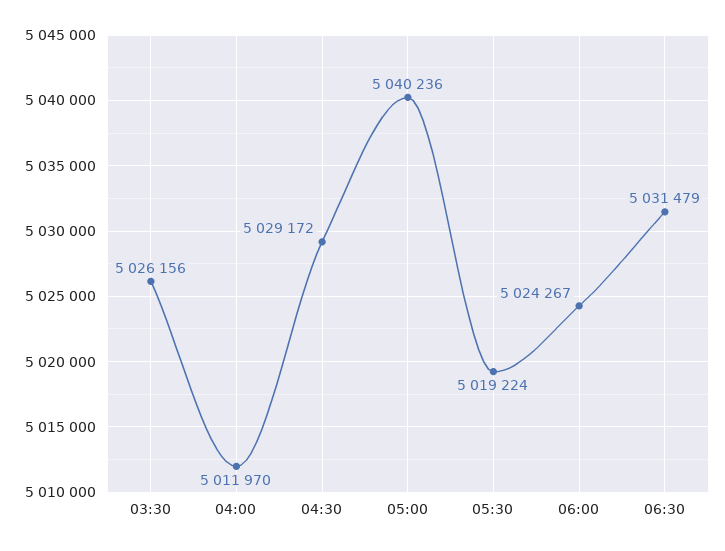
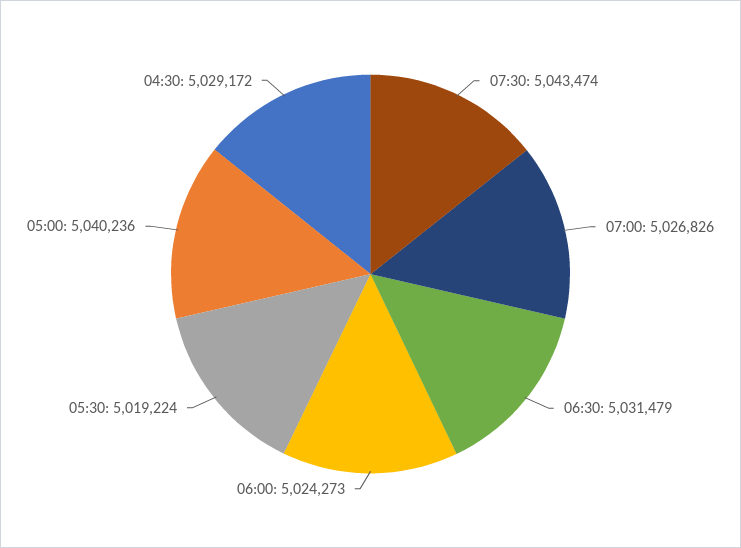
03:30: 5026156 -> none
04:00: 5011970 -> none
06:00: 5024267 -> 5024273
07:30: none -> 5043474
07:00: none -> 5026826

